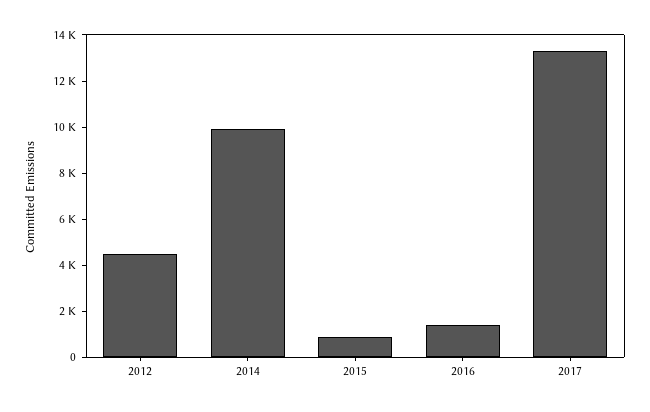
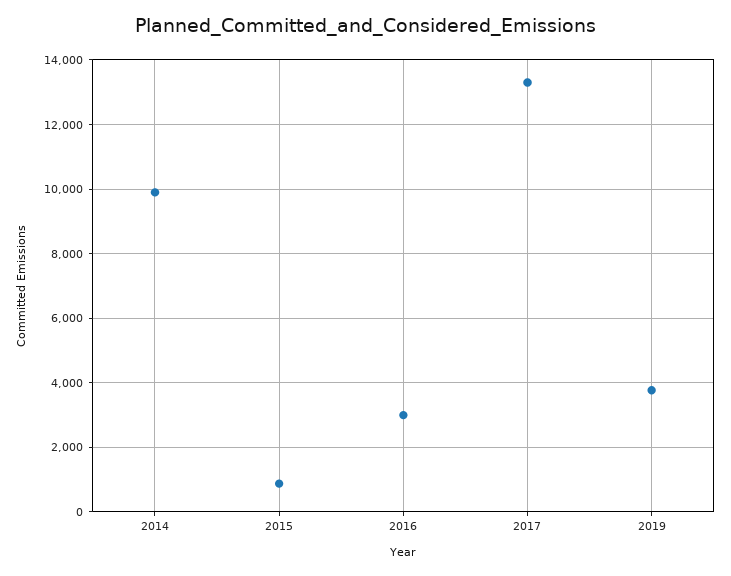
2012: 4500 -> none
2016: 1500 -> 3000
2019: none -> 3800

